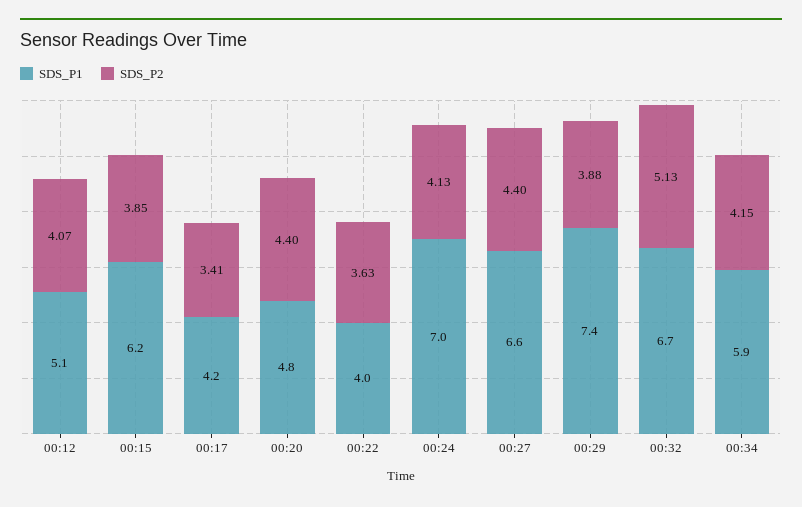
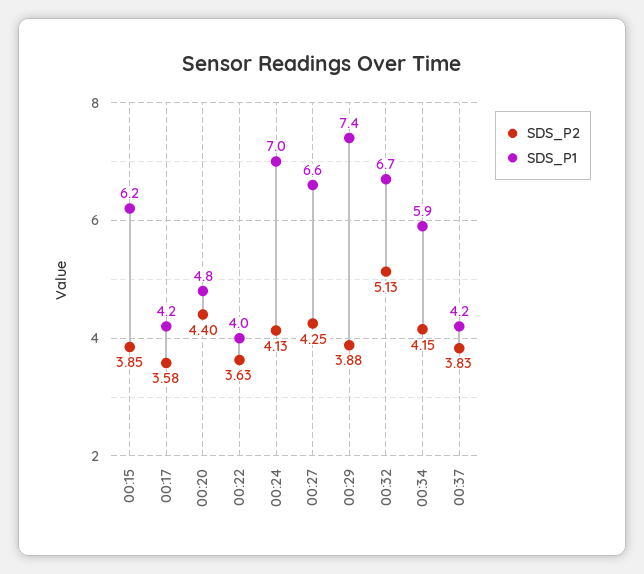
SDS_P1, 00:12: 5.1 -> none
SDS_P2, 00:12: 4.07 -> none
SDS_P2, 00:17: 3.41 -> 3.58
SDS_P2, 00:27: 4.4 -> 4.25
SDS_P2, 00:37: none -> 3.83
SDS_P1, 00:37: none -> 4.2

